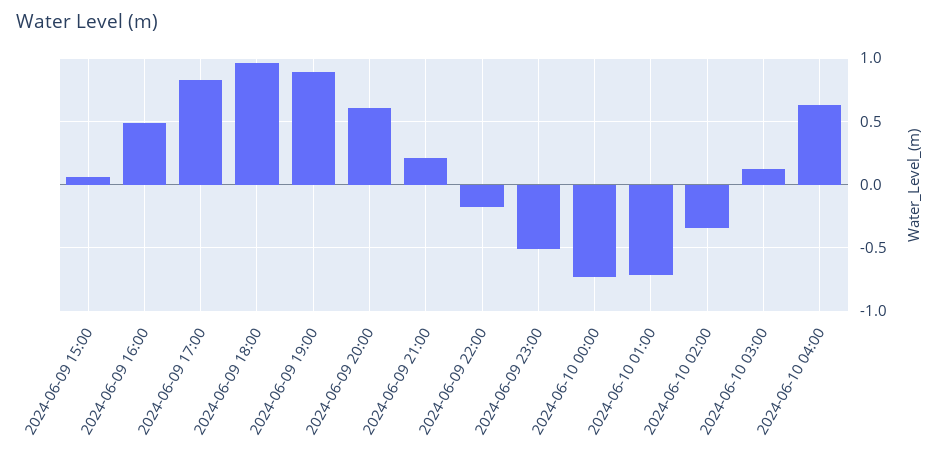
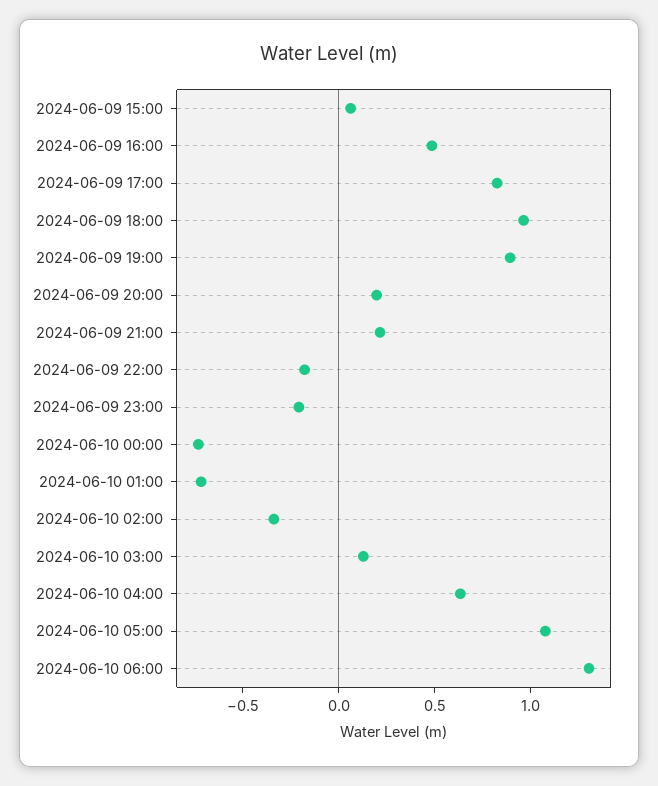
2024-06-09 20:00: 0.6 -> 0.2
2024-06-09 23:00: -0.5 -> -0.2
2024-06-10 05:00: none -> 1.1
2024-06-10 06:00: none -> 1.3

